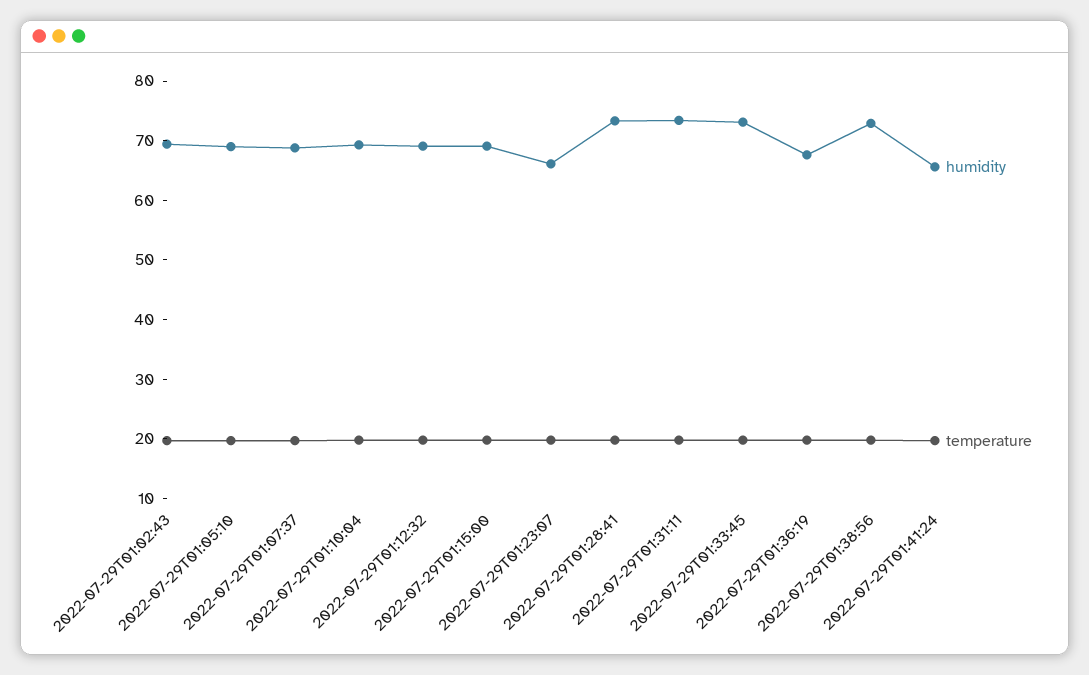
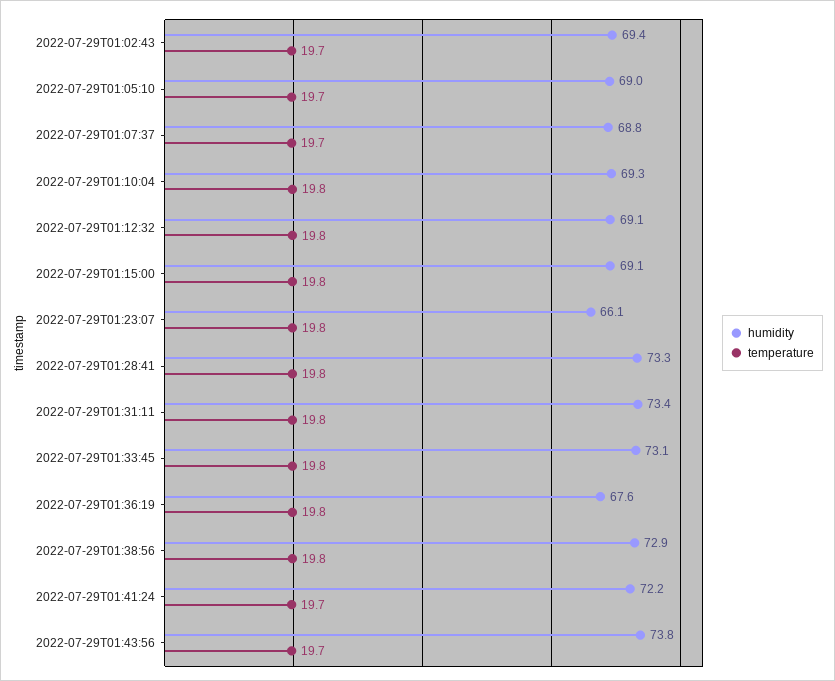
humidity, 2022-07-29T01:41:24: 66 -> 72.2
humidity, 2022-07-29T01:43:56: none -> 73.8
temperature, 2022-07-29T01:43:56: none -> 19.7

